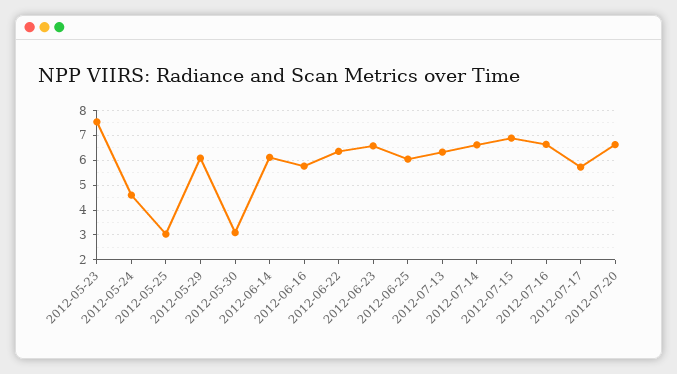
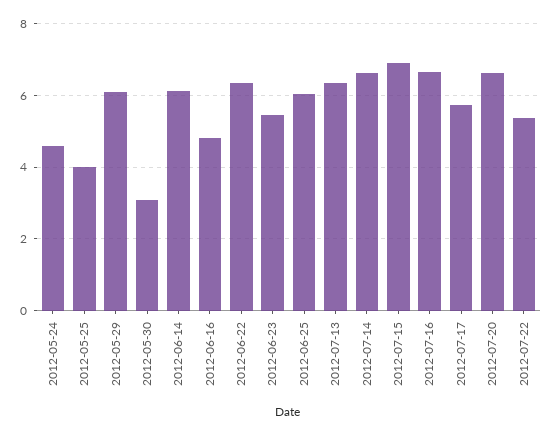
2012-05-23: 7.5 -> none
2012-05-25: 3 -> 4
2012-06-16: 5.75 -> 4.8
2012-06-23: 6.5 -> 5.4
2012-07-22: none -> 5.4

